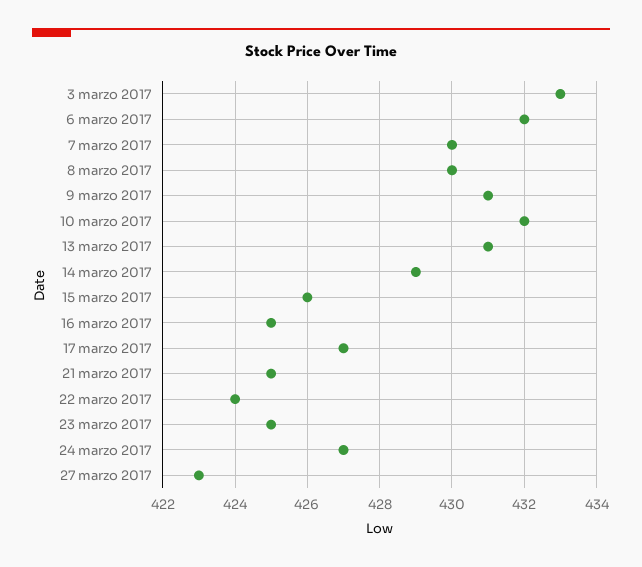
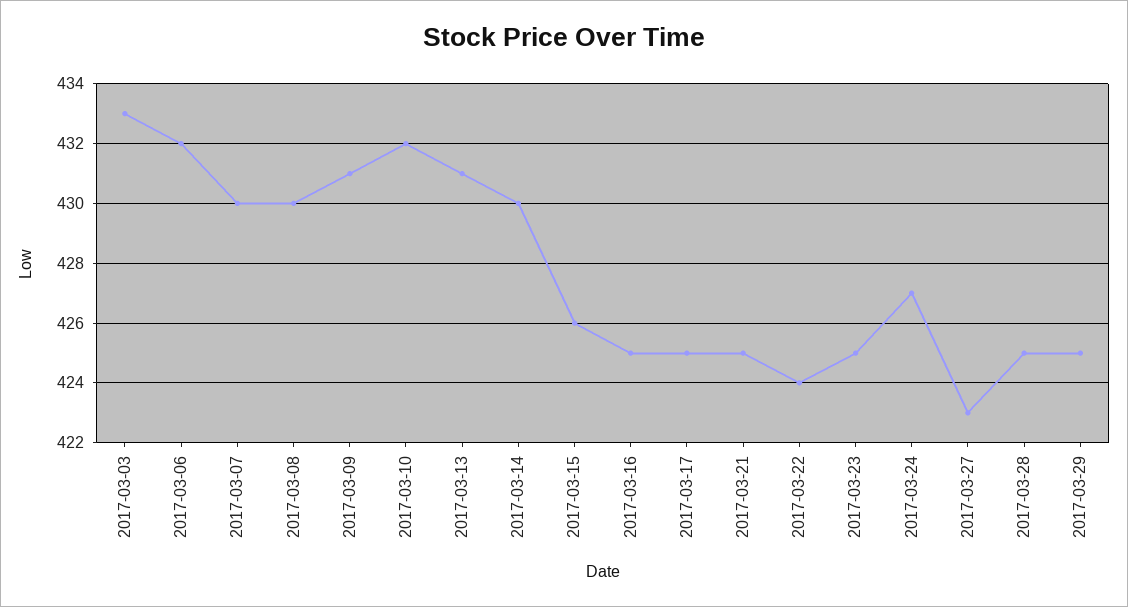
14 marzo 2017: 429 -> 430
17 marzo 2017: 427 -> 425
2017-03-28: none -> 425
2017-03-29: none -> 425

